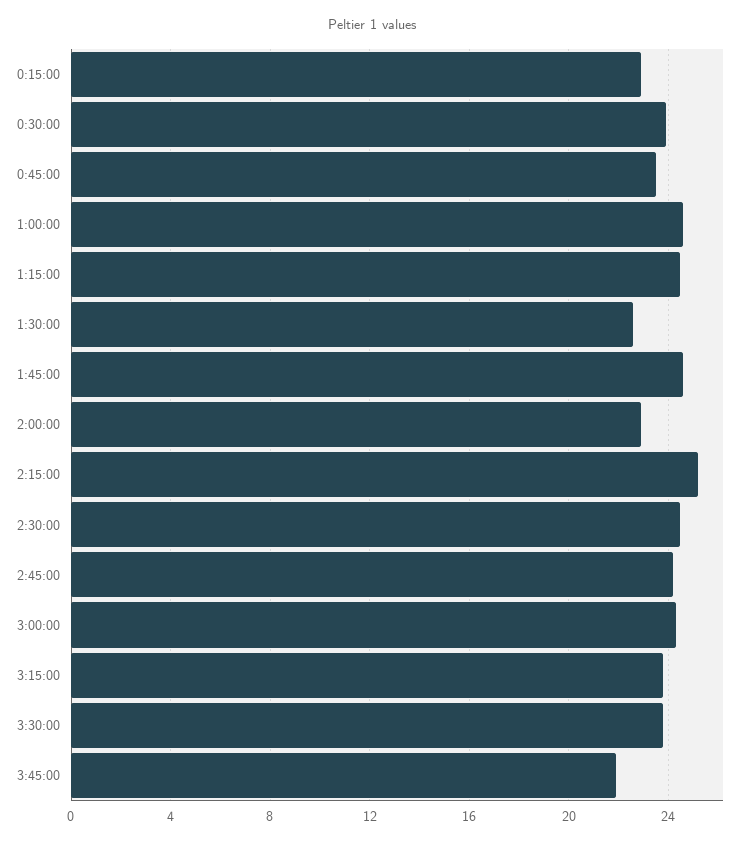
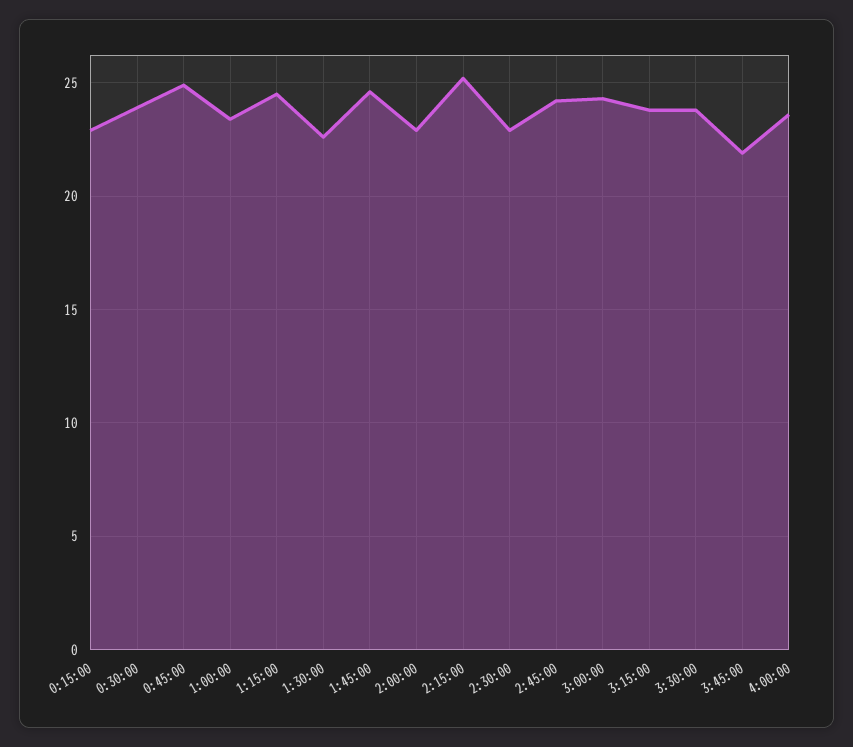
0:45:00: 23.5 -> 25
1:00:00: 24.5 -> 23.5
2:30:00: 24.5 -> 23
4:00:00: none -> 23.5

